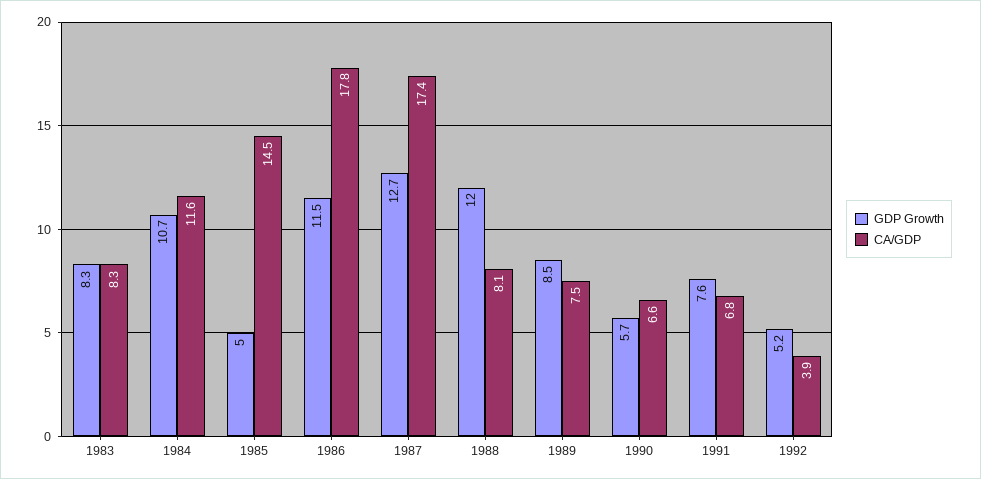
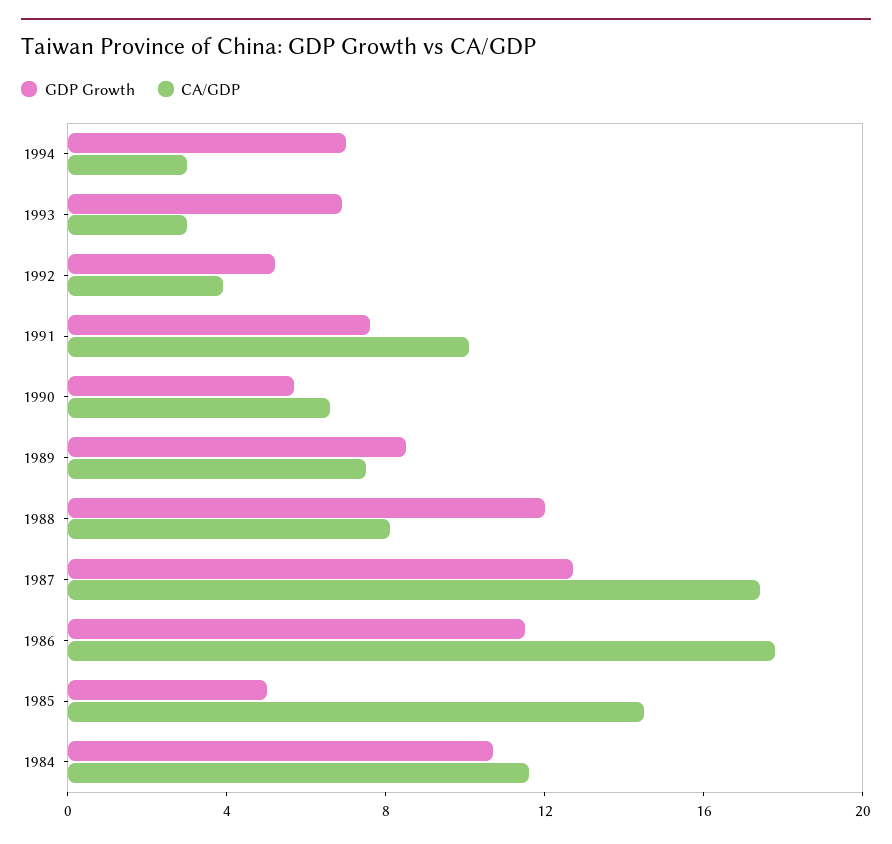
GDP Growth, 1983: 8.3 -> none
CA/GDP, 1983: 8.3 -> none
CA/GDP, 1991: 6.8 -> 10
GDP Growth, 1994: none -> 7
CA/GDP, 1994: none -> 3
GDP Growth, 1993: none -> 7
CA/GDP, 1993: none -> 3

